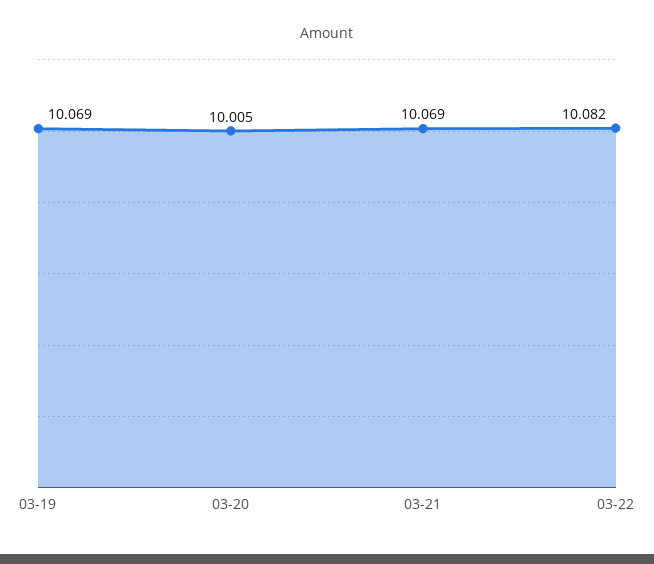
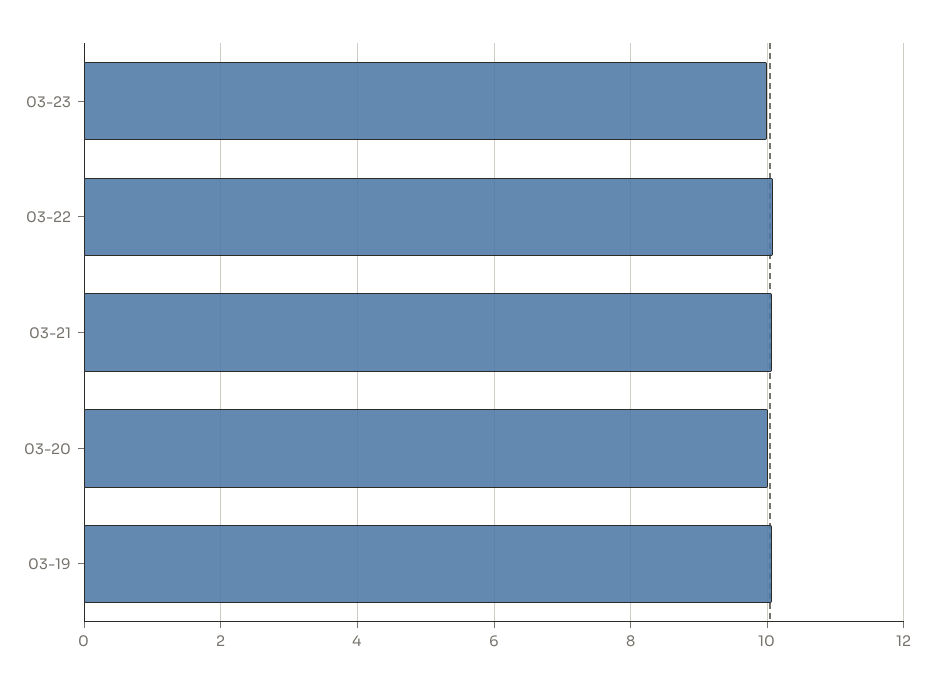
03-23: none -> 10

